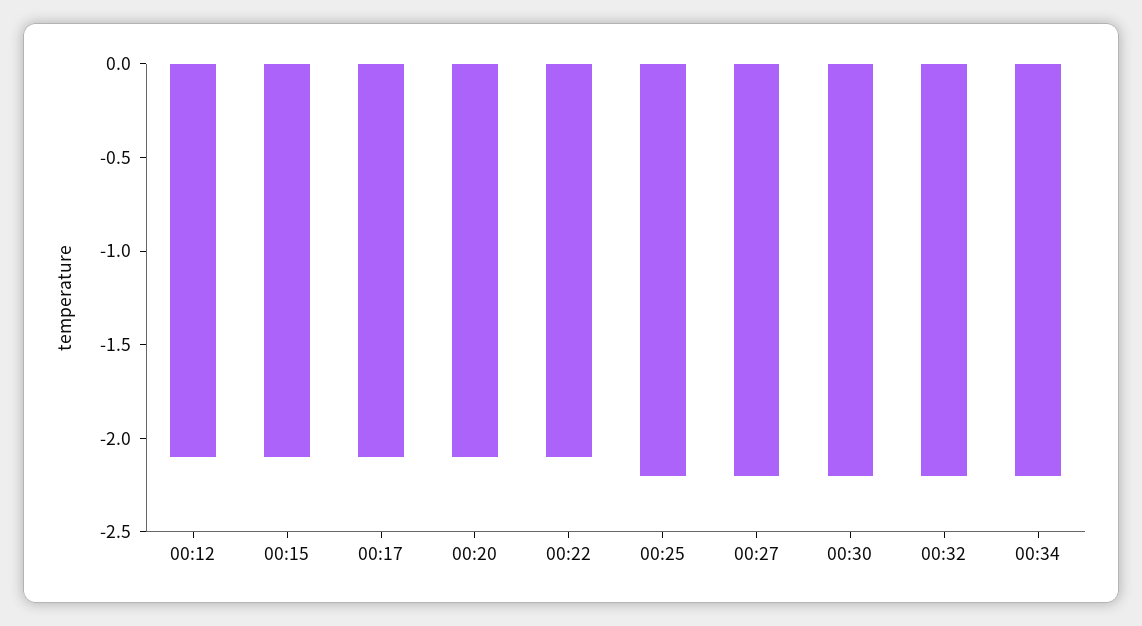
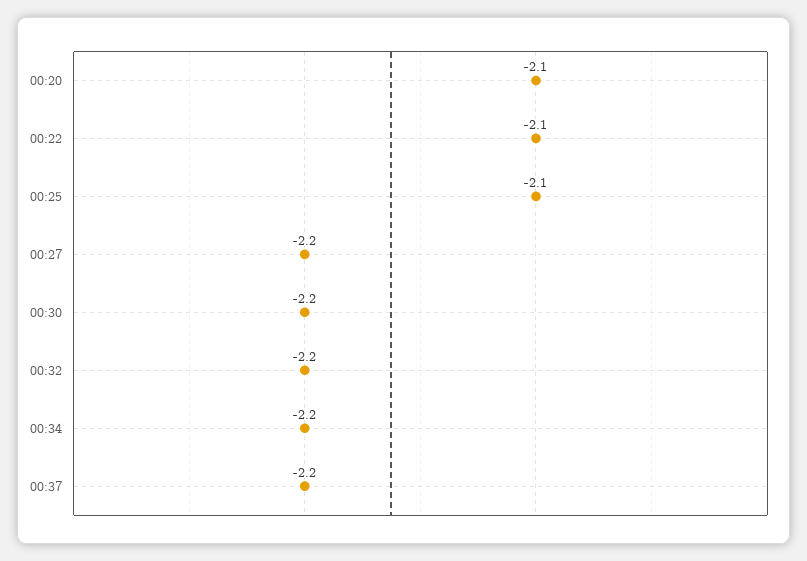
00:12: -2.1 -> none
00:15: -2.1 -> none
00:17: -2.1 -> none
00:25: -2.2 -> -2.1
00:37: none -> -2.2

